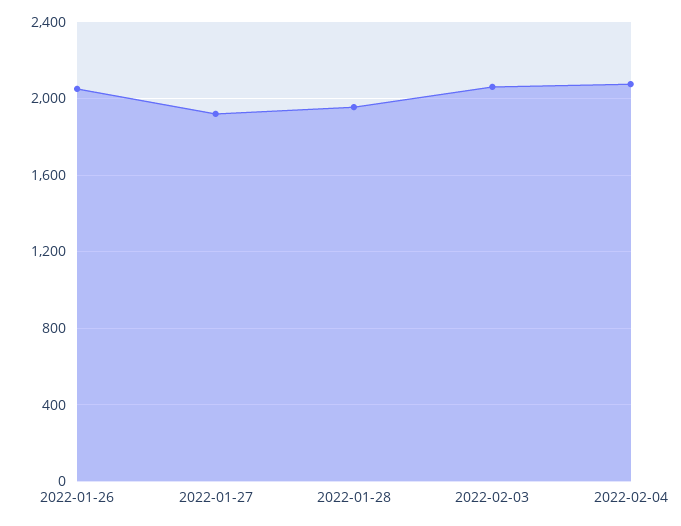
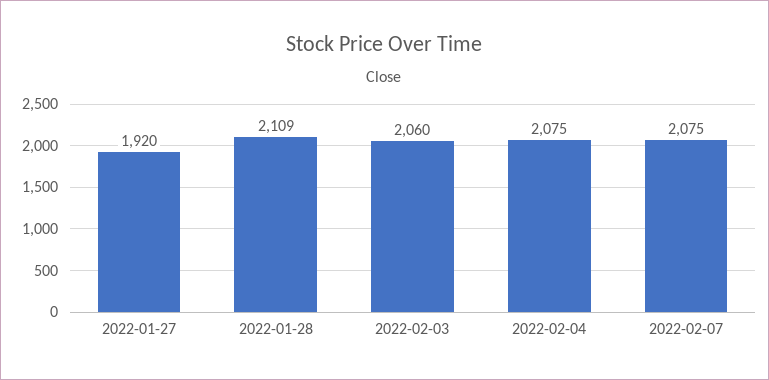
2022-01-26: 2050 -> none
2022-01-28: 1950 -> 2109
2022-02-07: none -> 2075

